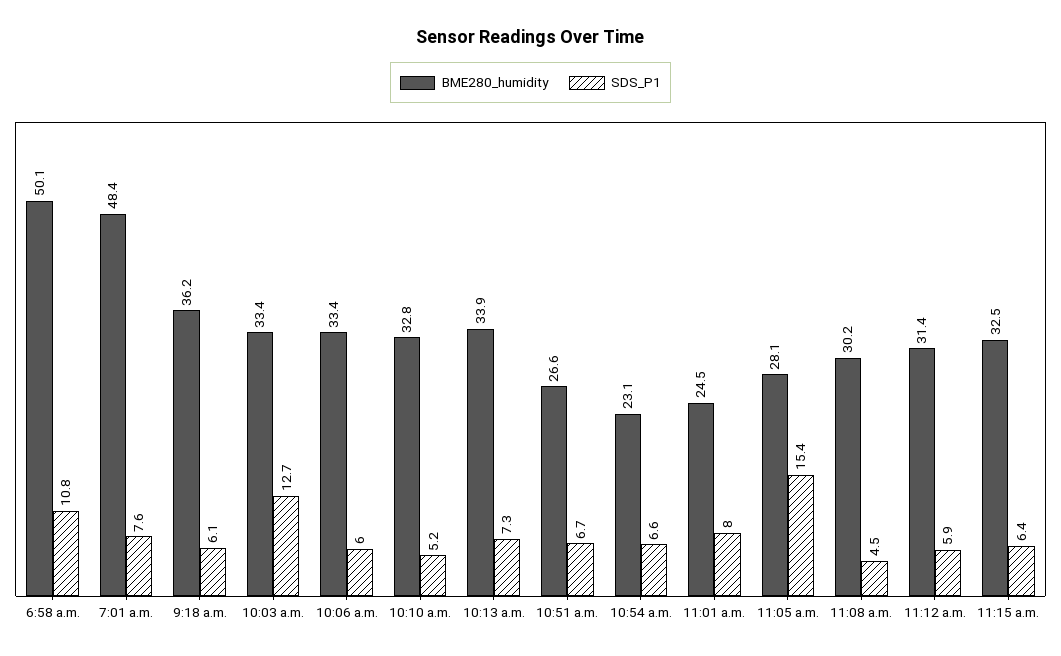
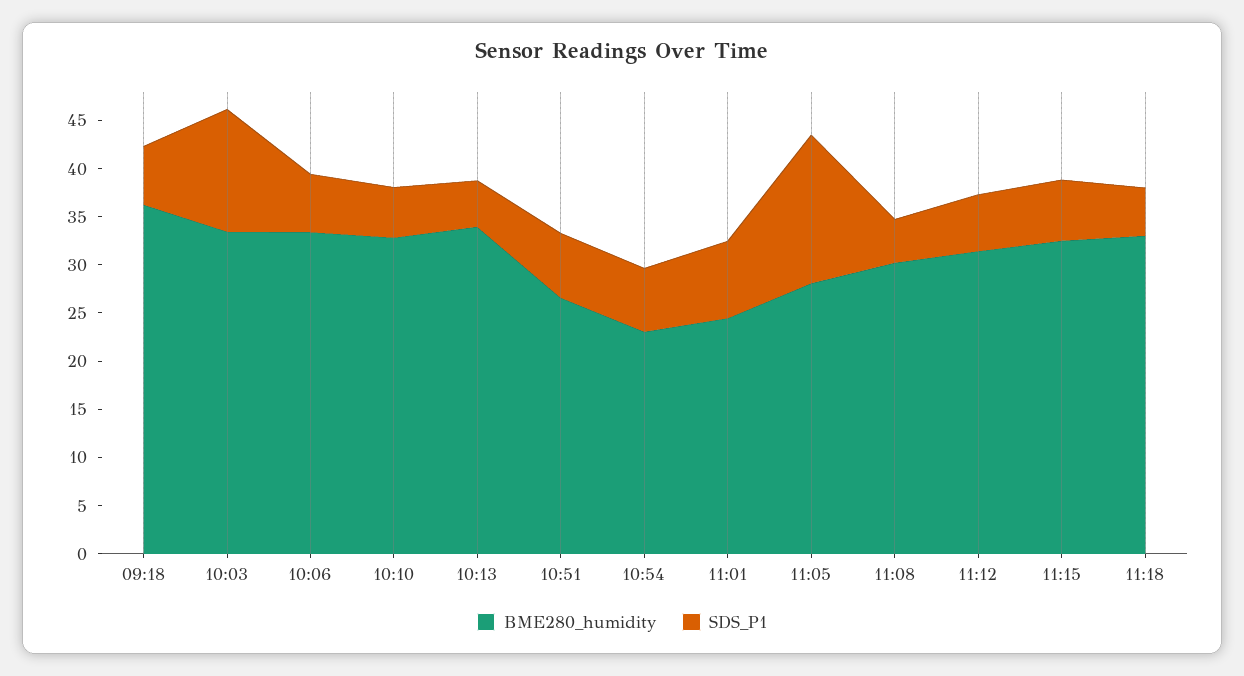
BME280_humidity, 6:58 a.m.: 50.1 -> none
SDS_P1, 6:58 a.m.: 10.8 -> none
BME280_humidity, 7:01 a.m.: 48.4 -> none
SDS_P1, 7:01 a.m.: 7.6 -> none
SDS_P1, 10:13 a.m.: 7.3 -> 5
BME280_humidity, 11:18: none -> 33
SDS_P1, 11:18: none -> 5

